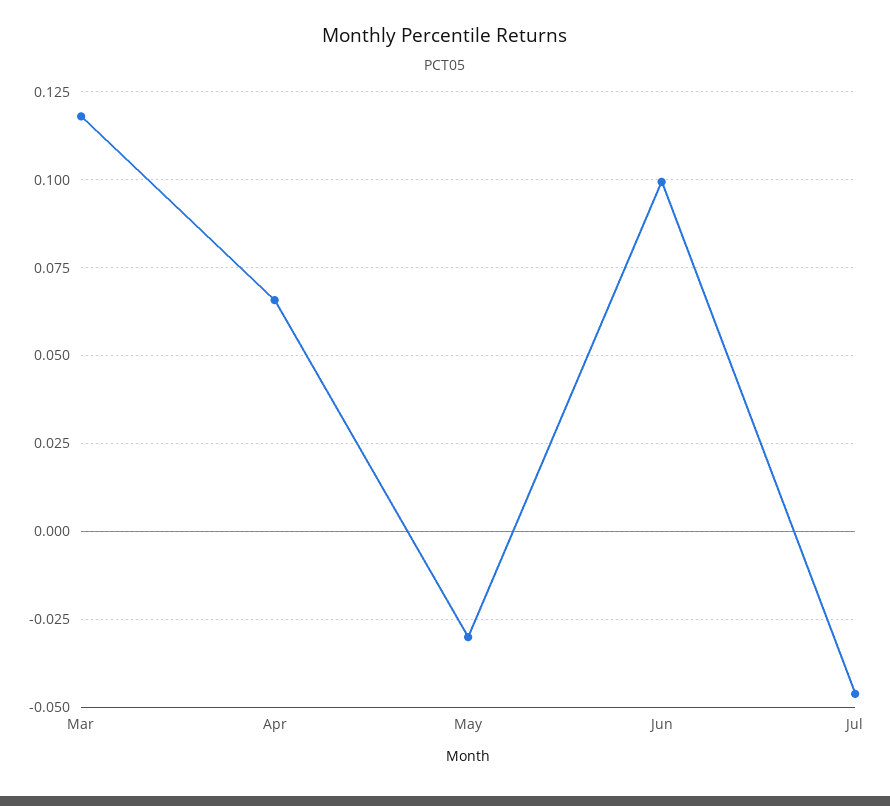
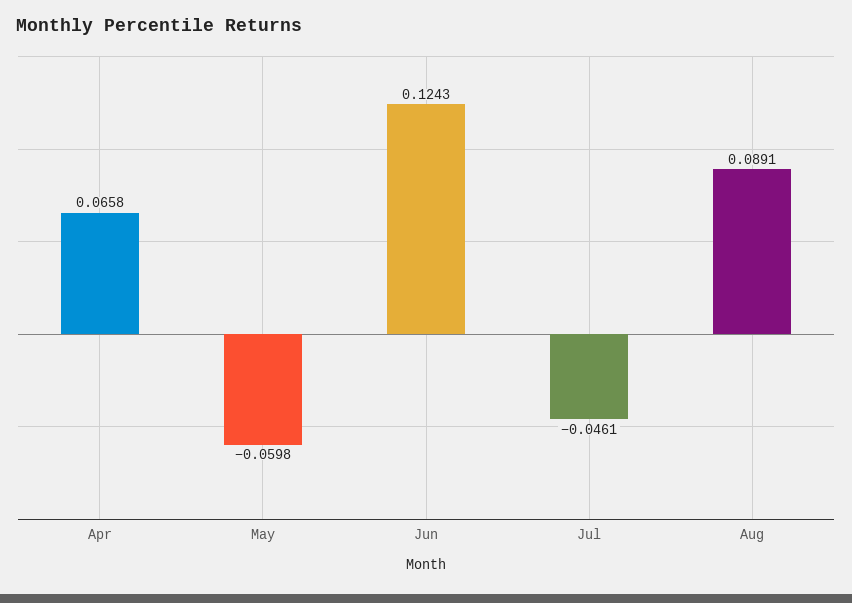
Mar: 0.1175 -> none
May: -0.03 -> -0.0598
Jun: 0.1 -> 0.1243
Aug: none -> 0.0891

